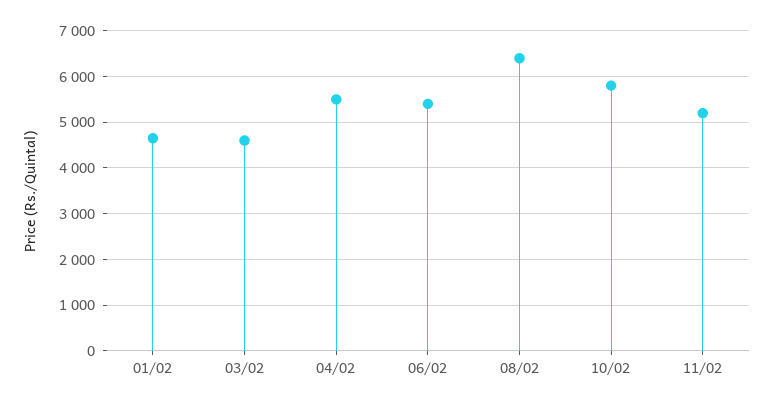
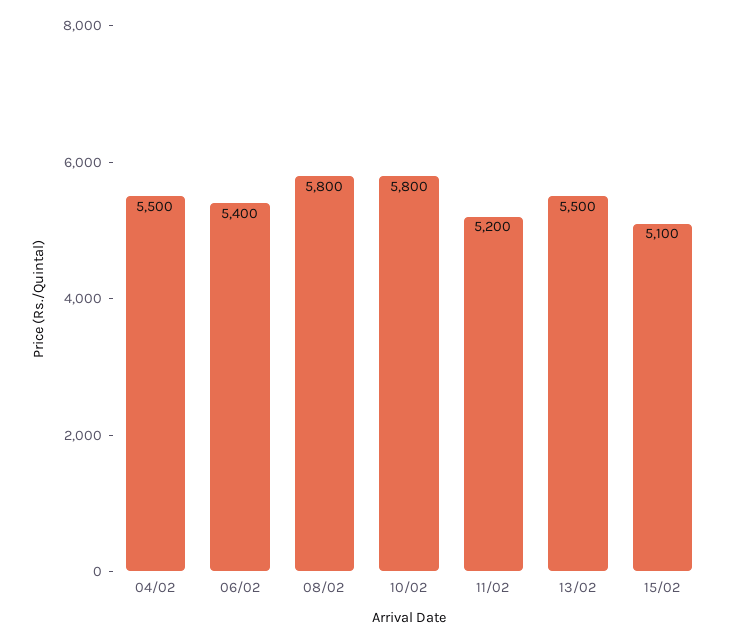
01/02: 4600 -> none
03/02: 4600 -> none
08/02: 6400 -> 5800
13/02: none -> 5500
15/02: none -> 5100

